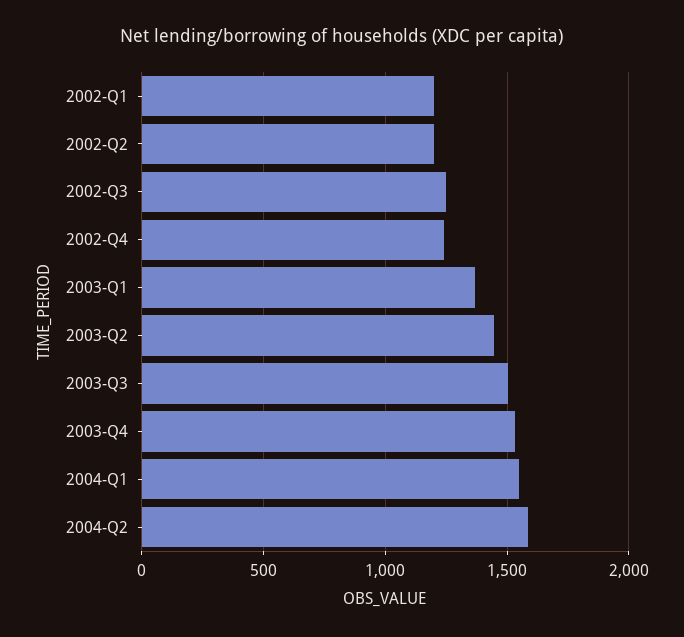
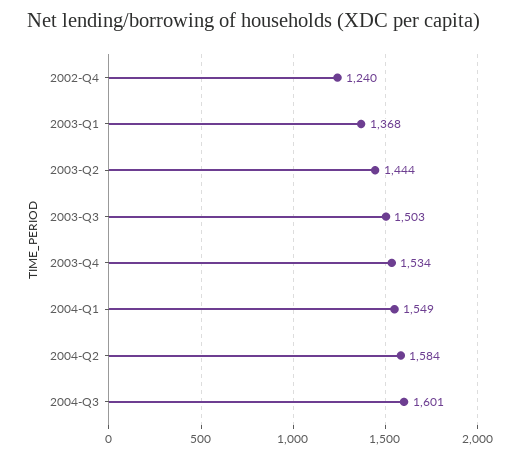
2002-Q1: 1200 -> none
2002-Q2: 1200 -> none
2002-Q3: 1250 -> none
2004-Q3: none -> 1601

